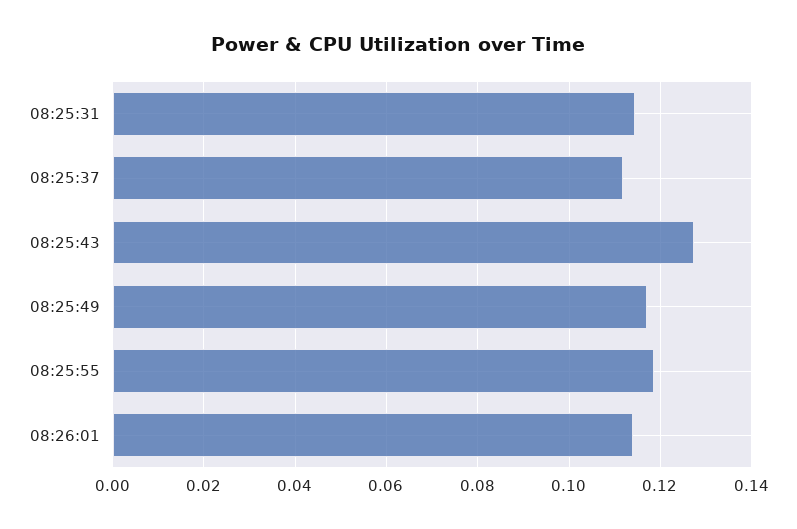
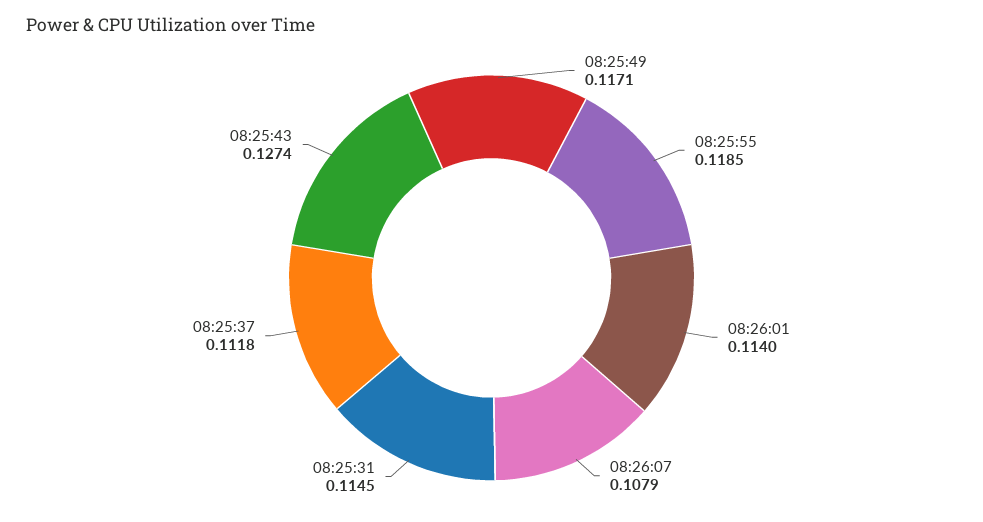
08:26:07: none -> 0.1079

